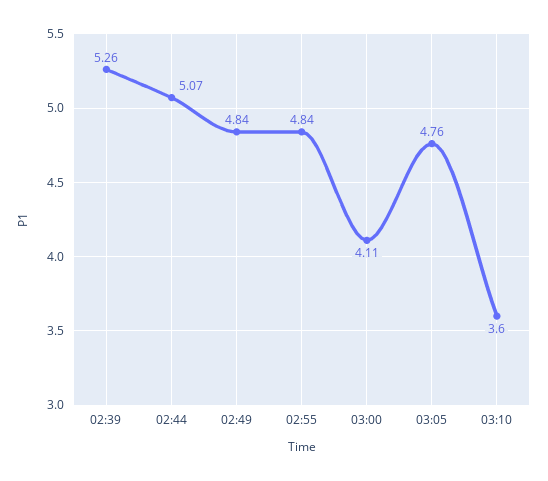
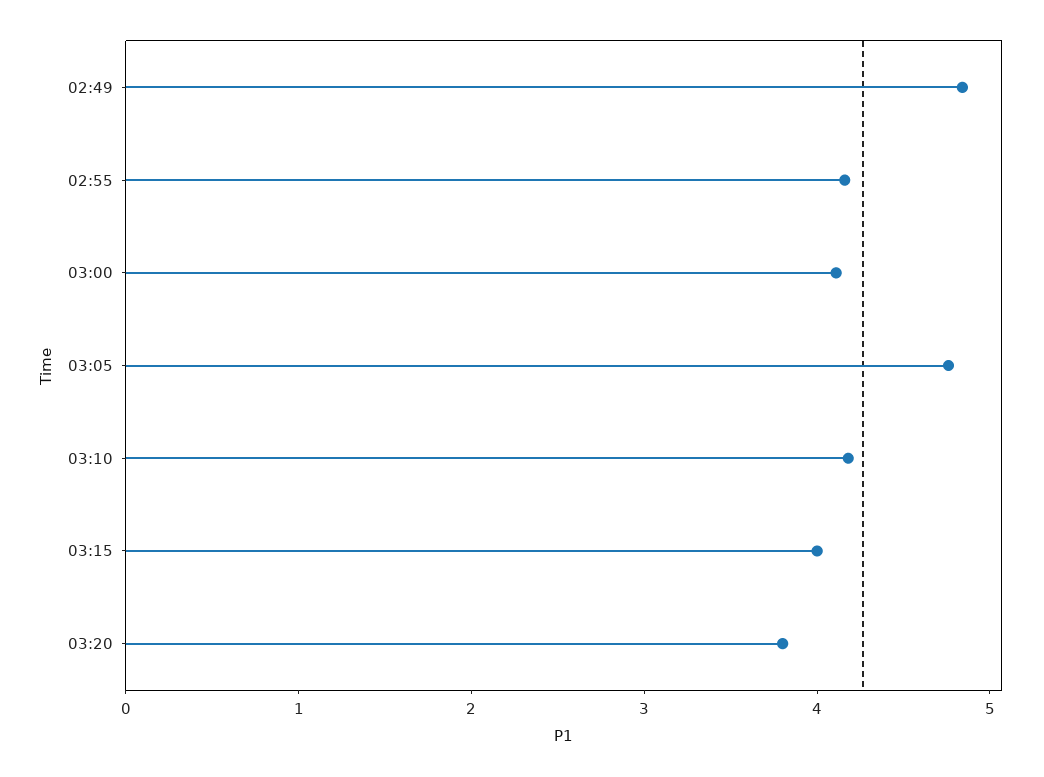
02:39: 5.26 -> none
02:44: 5.07 -> none
02:55: 4.84 -> 4.2
03:10: 3.6 -> 4.2
03:15: none -> 4
03:20: none -> 3.8

